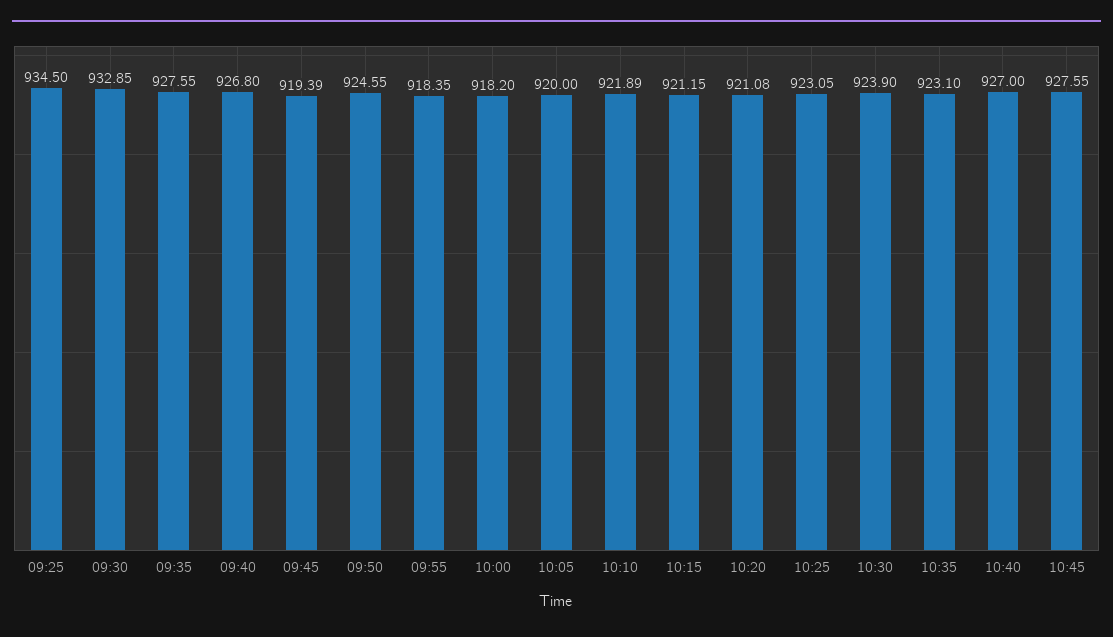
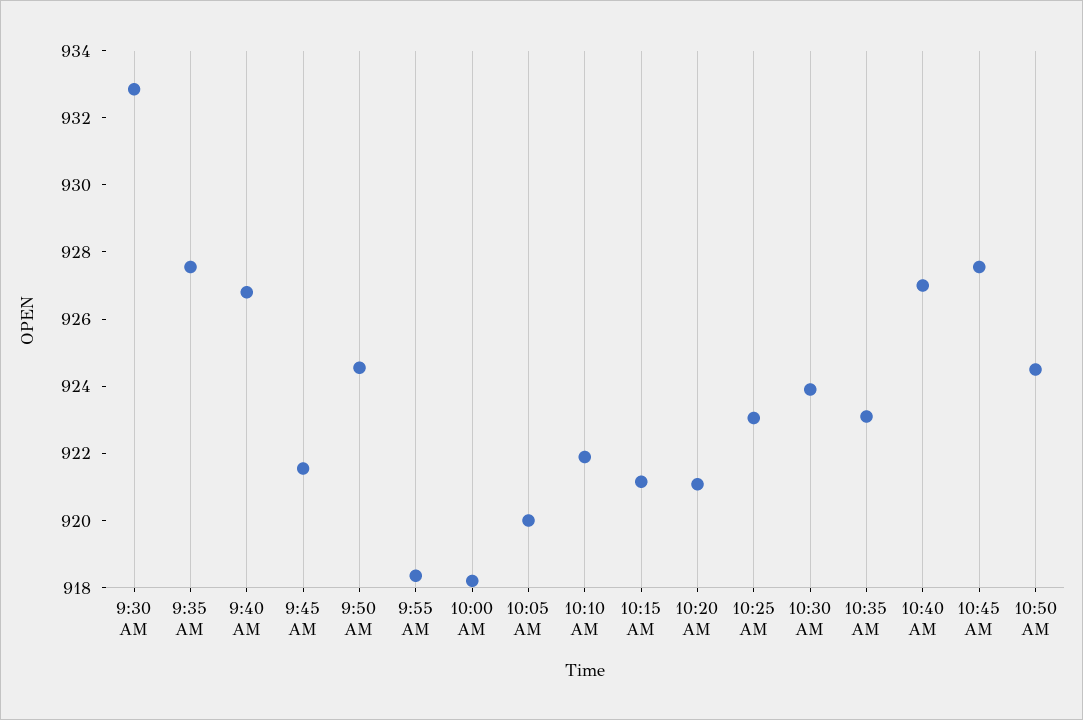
09:25: 934.5 -> none
09:45: 919.39 -> 921.5
10:50 AM: none -> 924.5

